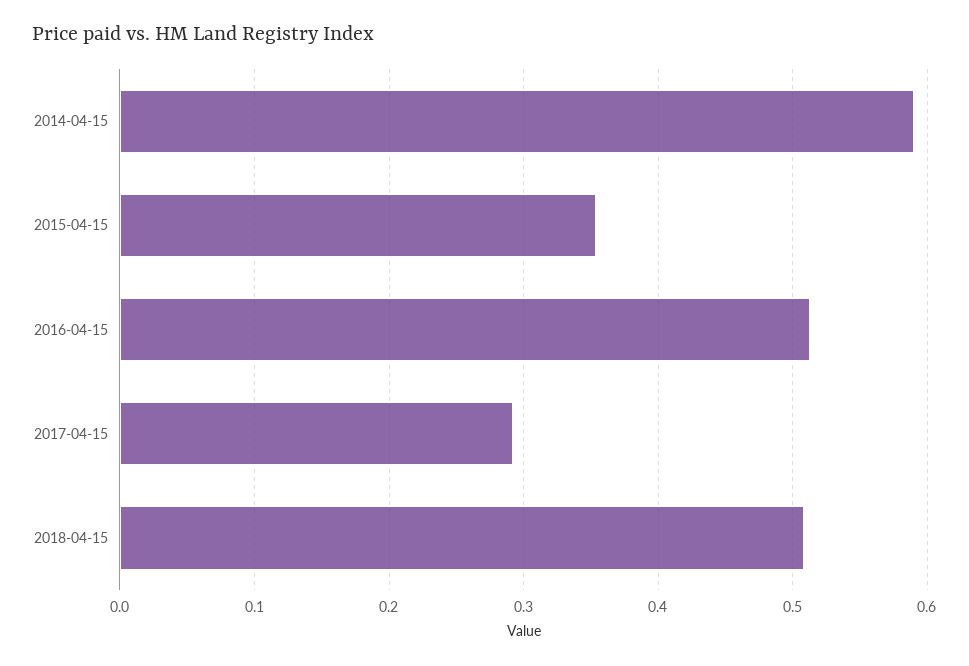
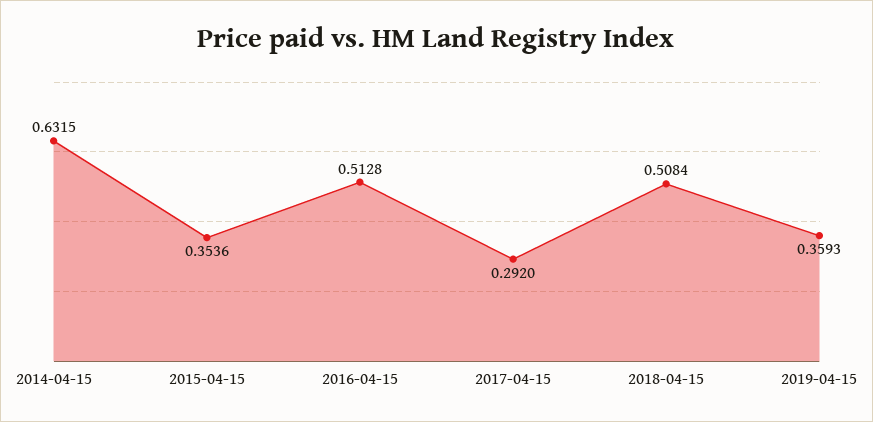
2014-04-15: 0.59 -> 0.6315
2019-04-15: none -> 0.3593

